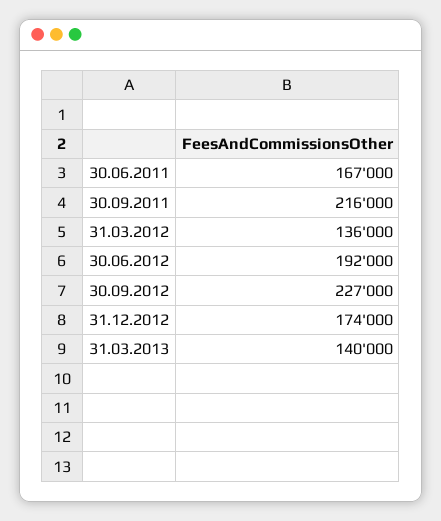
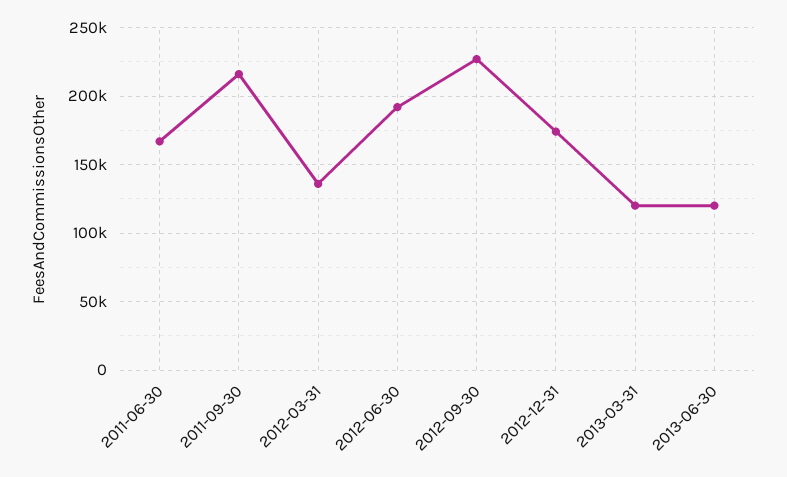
31.03.2013: 140000 -> 120000
2013-06-30: none -> 120000

